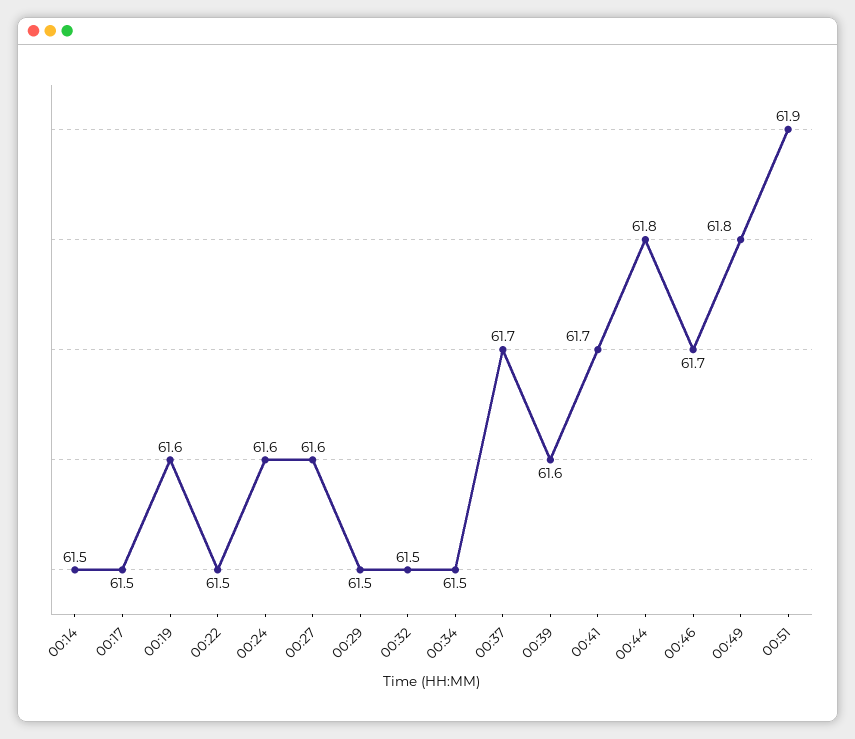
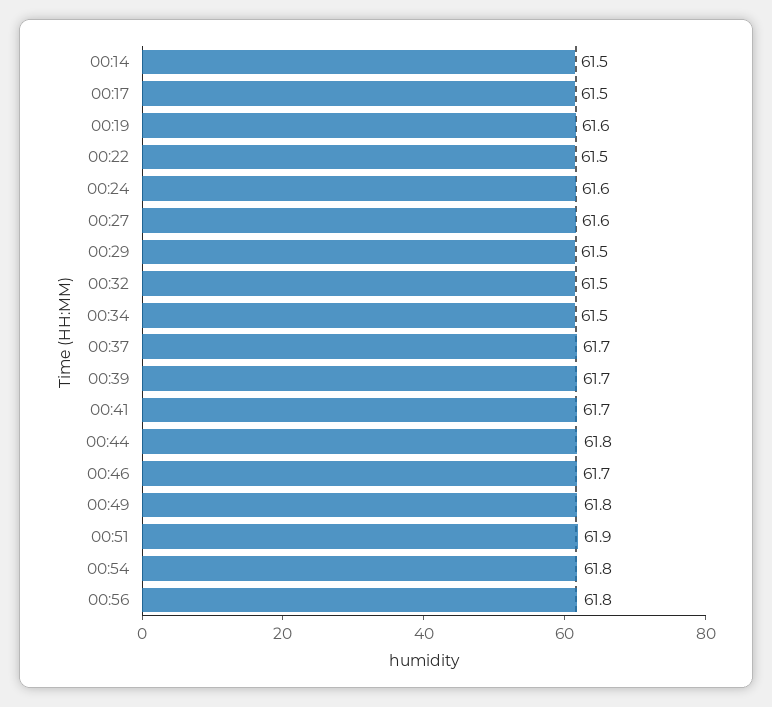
00:39: 61.6 -> 61.7
00:54: none -> 61.8
00:56: none -> 61.8

